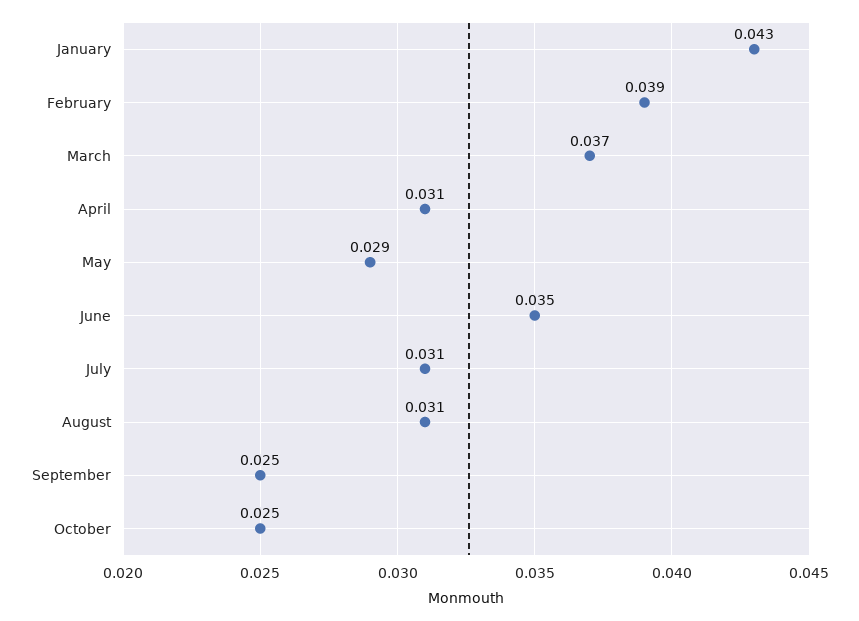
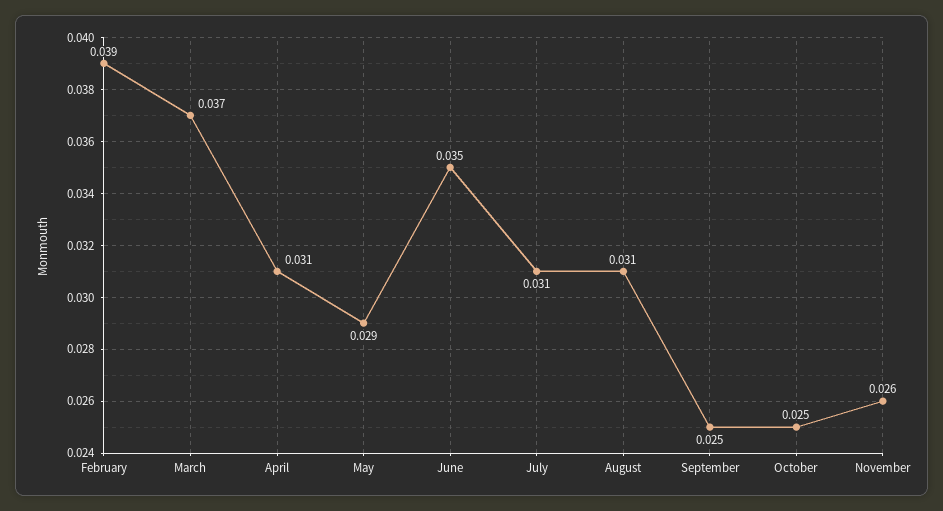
January: 0.043 -> none
November: none -> 0.026

